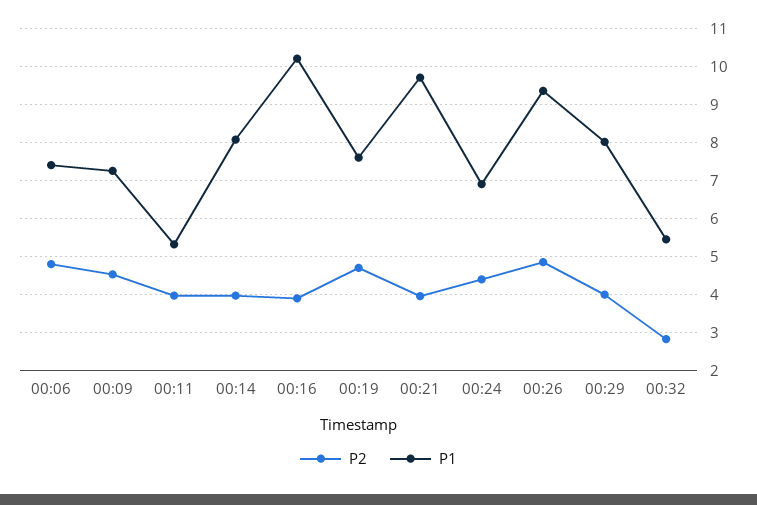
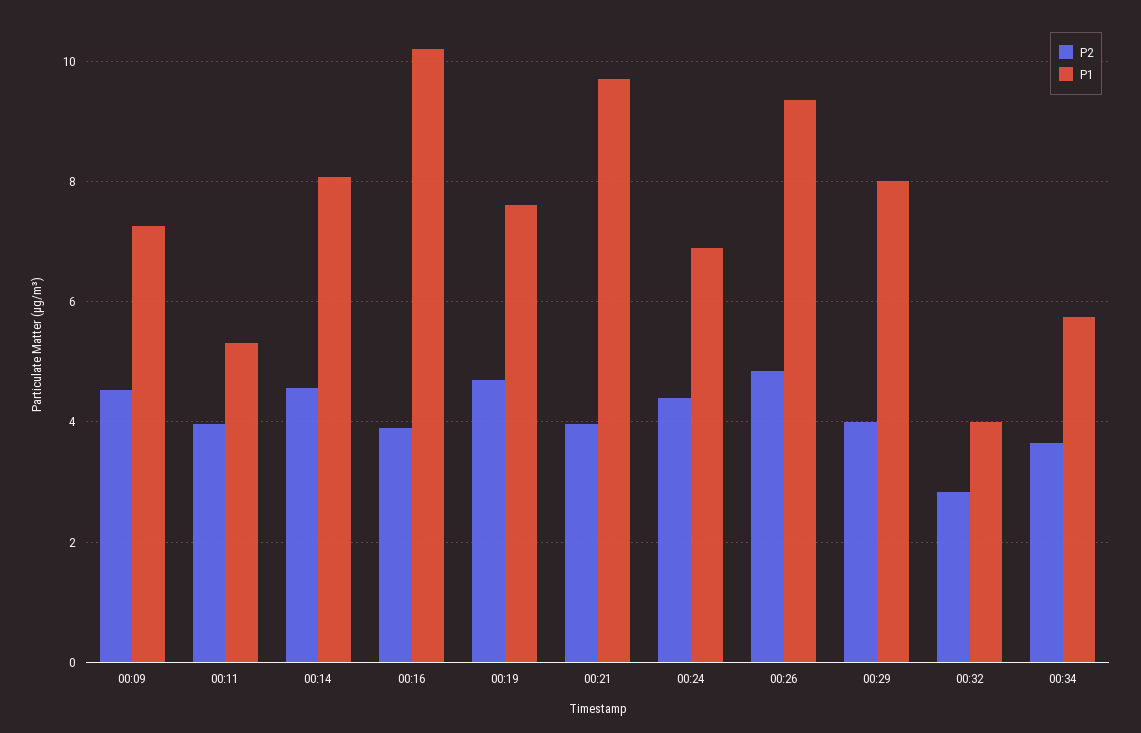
P2, 00:06: 4.8 -> none
P1, 00:06: 7.4 -> none
P2, 00:14: 4 -> 4.6
P1, 00:32: 5.4 -> 4
P2, 00:34: none -> 3.6
P1, 00:34: none -> 5.8

